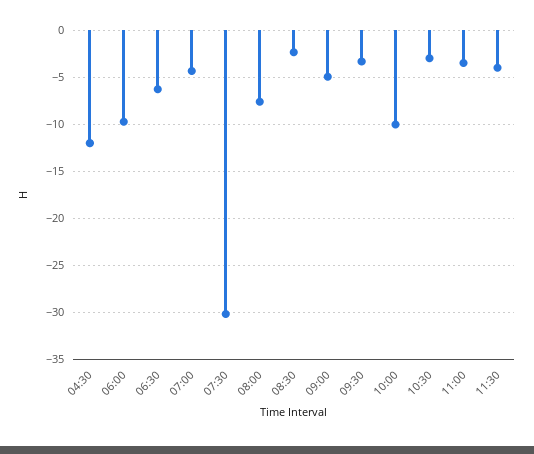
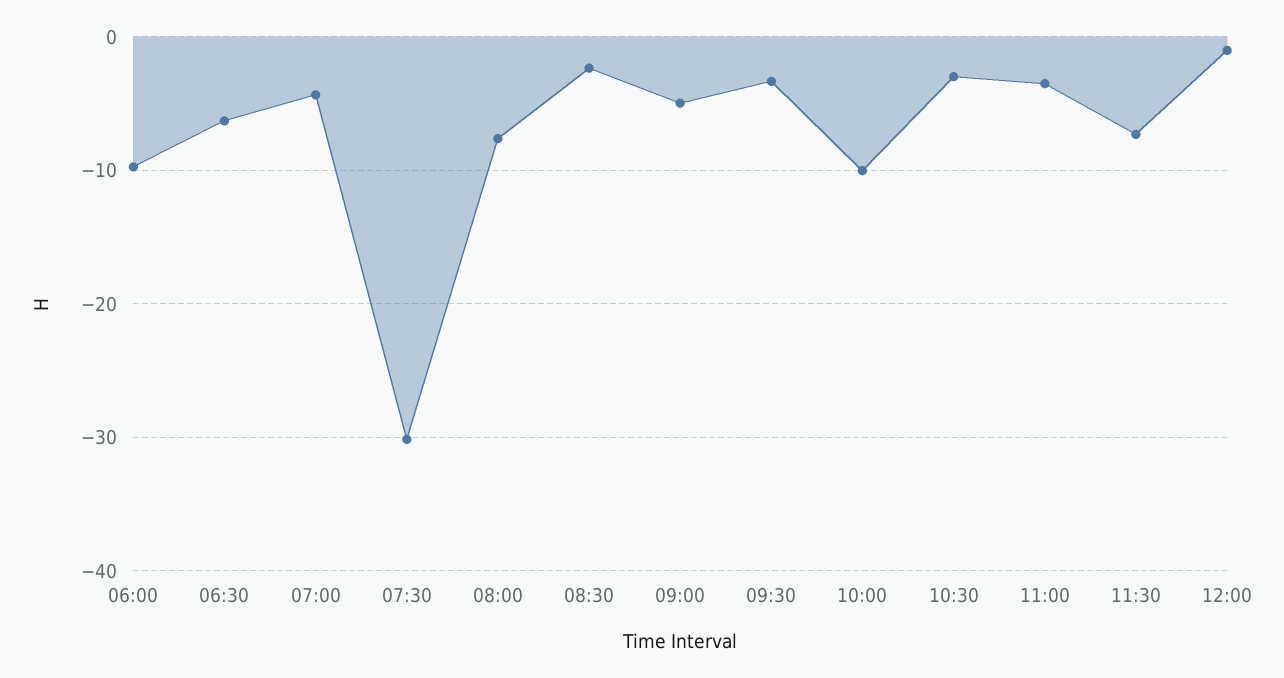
04:30: -12 -> none
11:30: -4 -> -7
12:00: none -> -1

